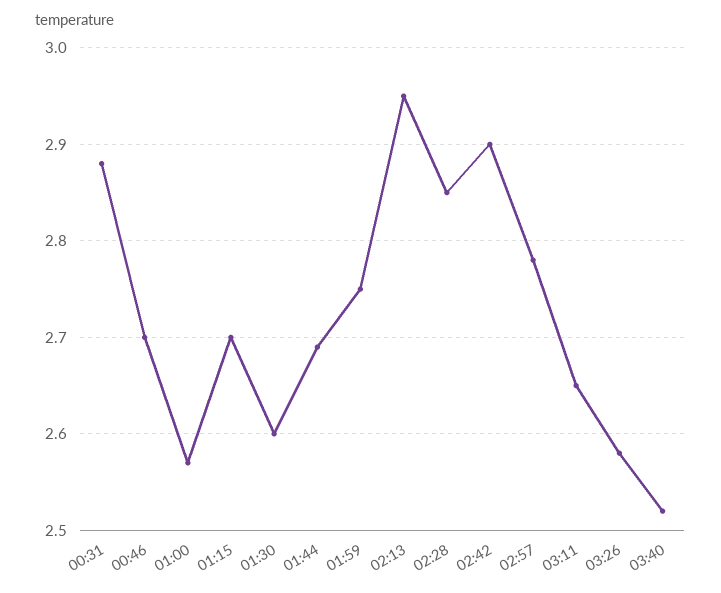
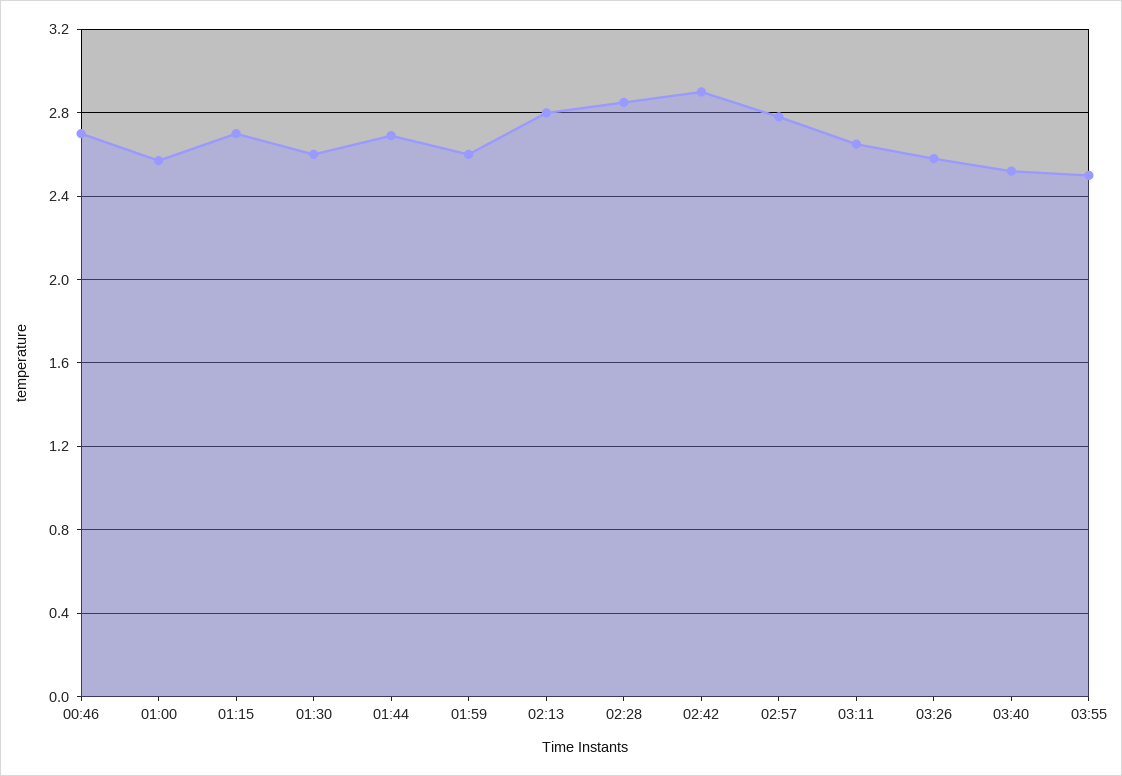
00:31: 2.88 -> none
01:59: 2.75 -> 2.6
02:13: 2.95 -> 2.8
03:55: none -> 2.5

